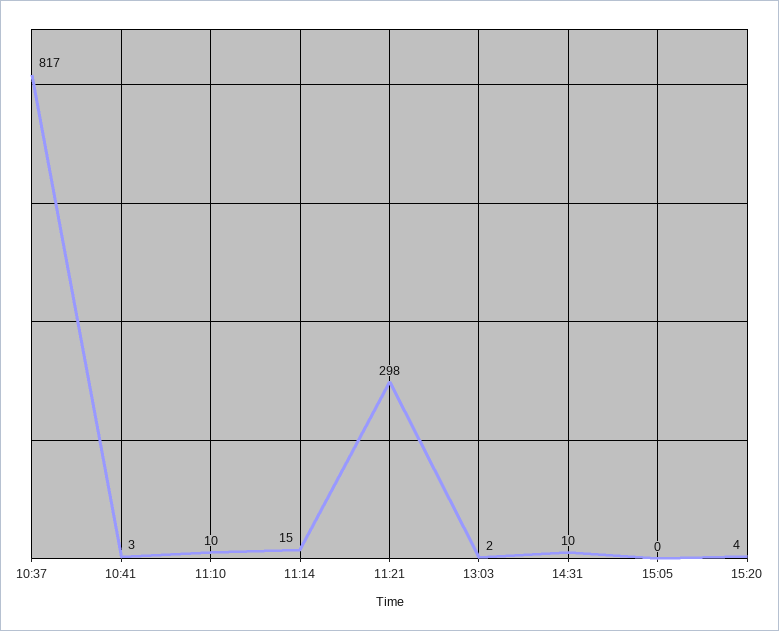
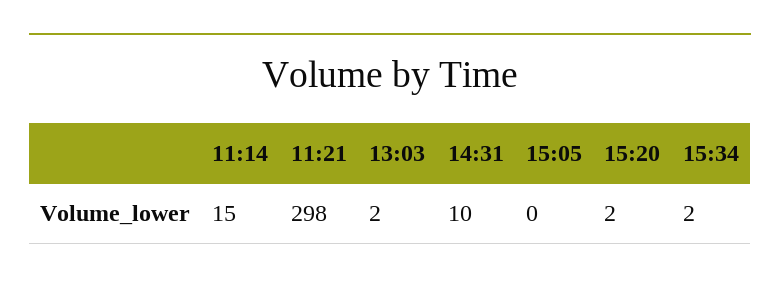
10:37: 817 -> none
10:41: 3 -> none
11:10: 10 -> none
15:20: 4 -> 2
15:34: none -> 2

